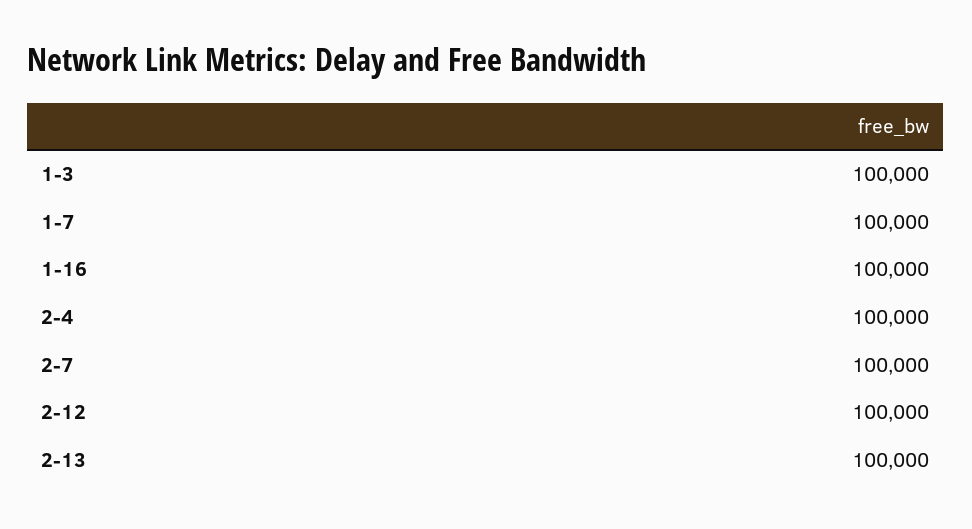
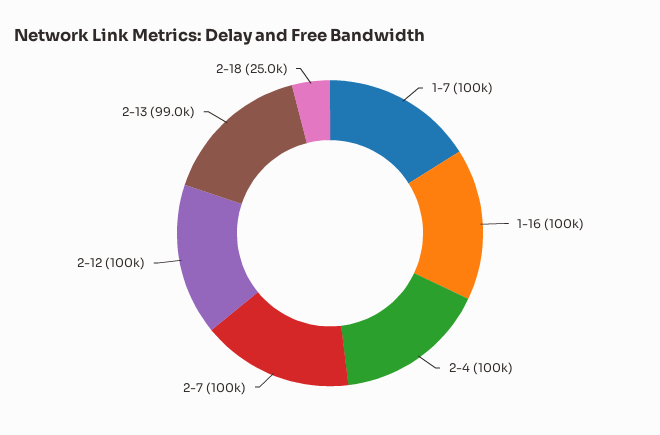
1-3: 100000 -> none
2-13: 100000 -> 99000
2-18: none -> 25000

